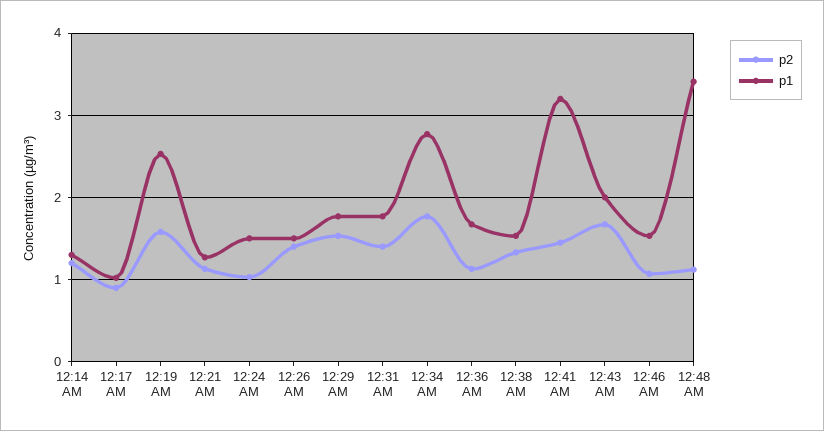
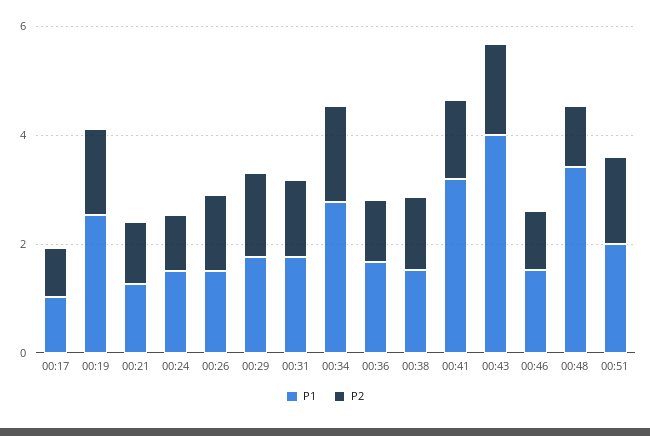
p2, 12:14 AM: 1.2 -> none
p1, 12:14 AM: 1.3 -> none
p1, 12:43 AM: 2 -> 4
p1, 00:51: none -> 2
p2, 00:51: none -> 1.5

